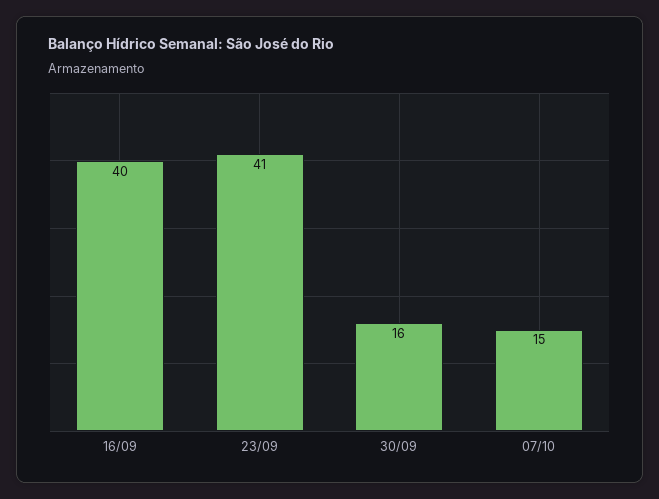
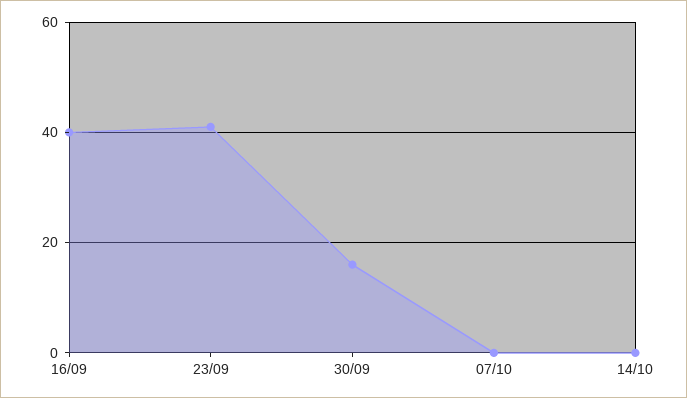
07/10: 15 -> 0
14/10: none -> 0

